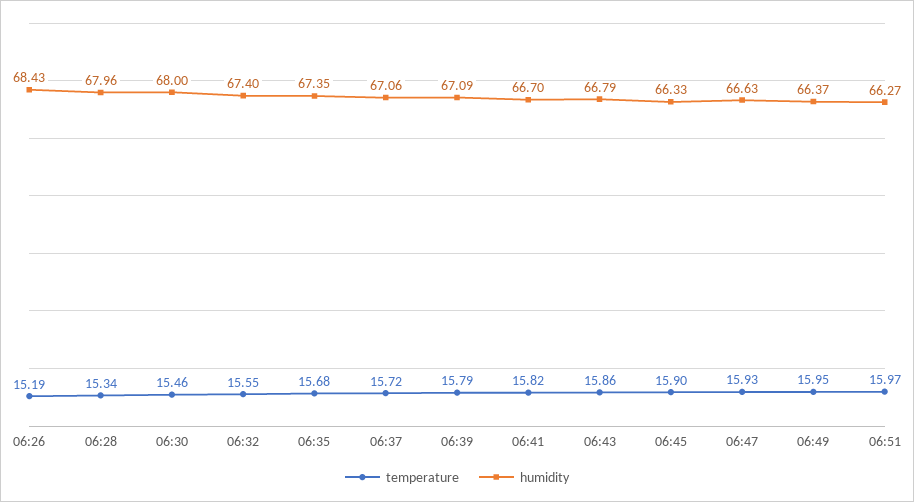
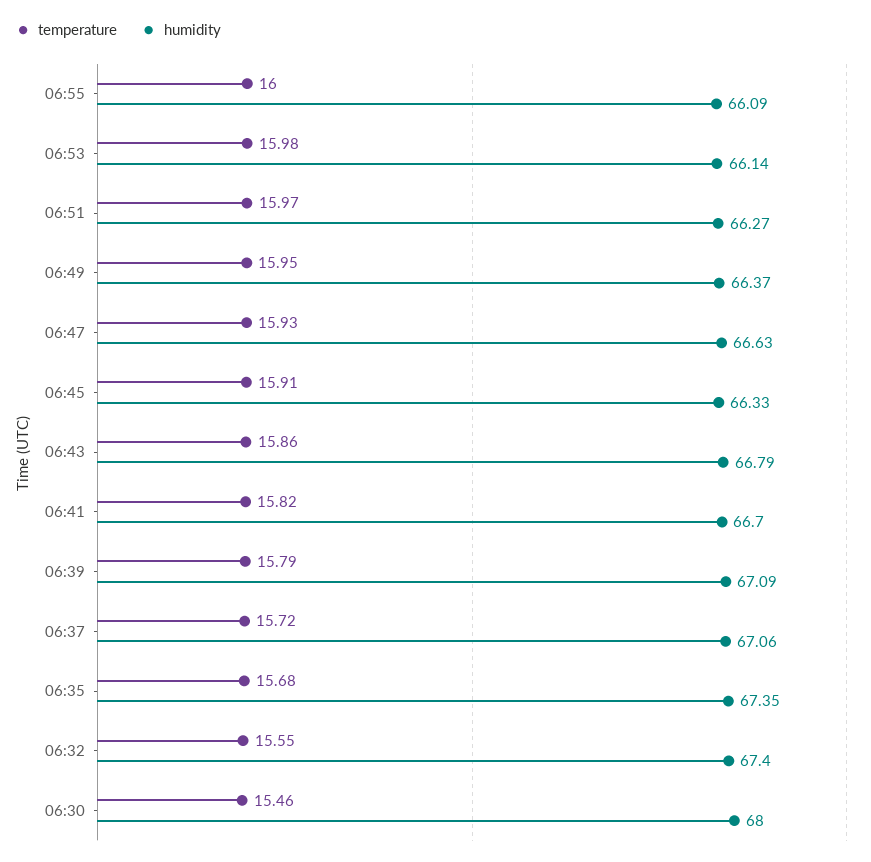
temperature, 06:26: 15.19 -> none
humidity, 06:26: 68.43 -> none
temperature, 06:28: 15.34 -> none
humidity, 06:28: 67.96 -> none
temperature, 06:45: 15.9 -> 15.91
temperature, 06:55: none -> 16
humidity, 06:55: none -> 66.09
temperature, 06:53: none -> 15.98
humidity, 06:53: none -> 66.14

